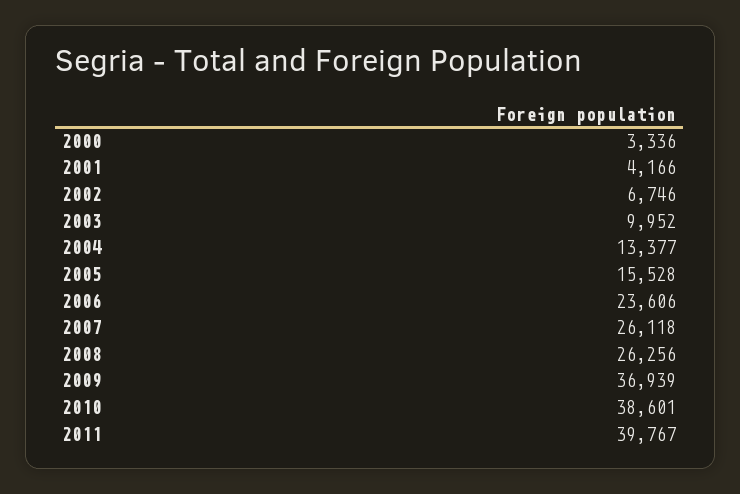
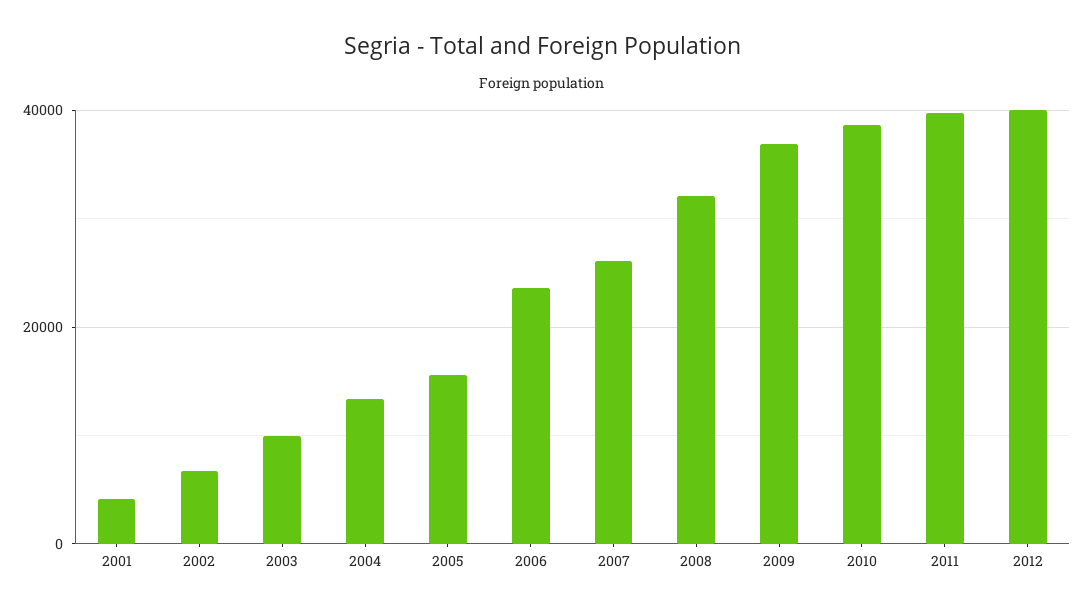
2000: 3336 -> none
2008: 26256 -> 32000
2012: none -> 40000

